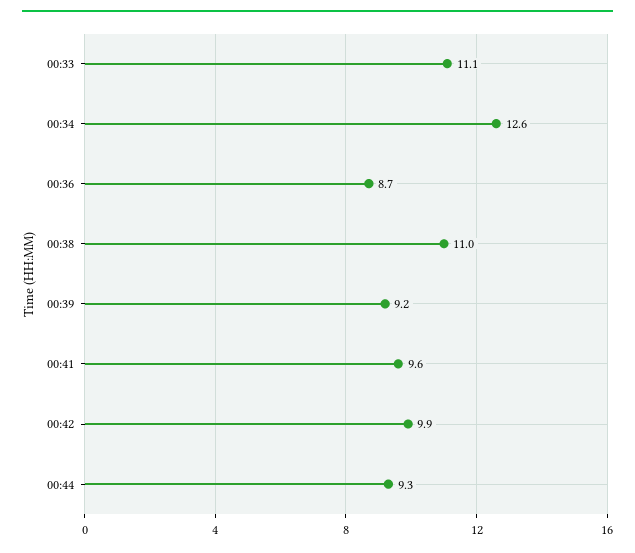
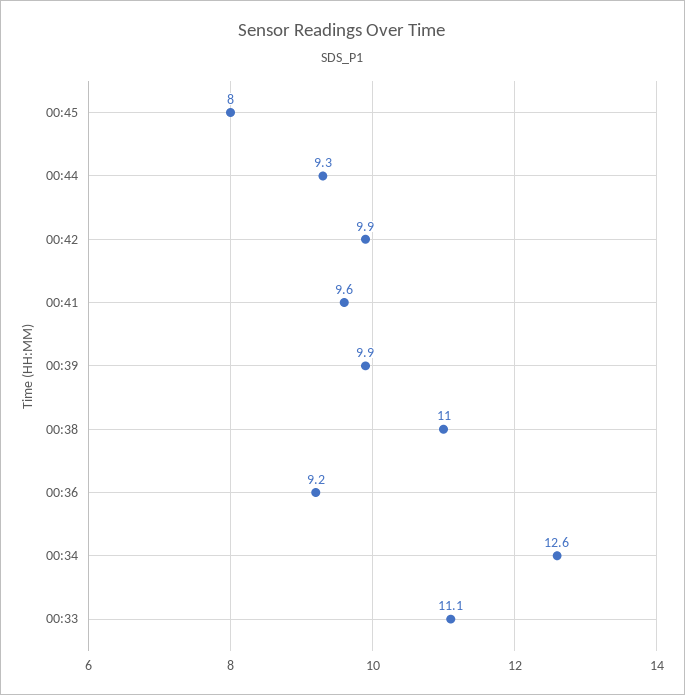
00:36: 8.7 -> 9.2
00:39: 9.2 -> 9.9
00:45: none -> 8

